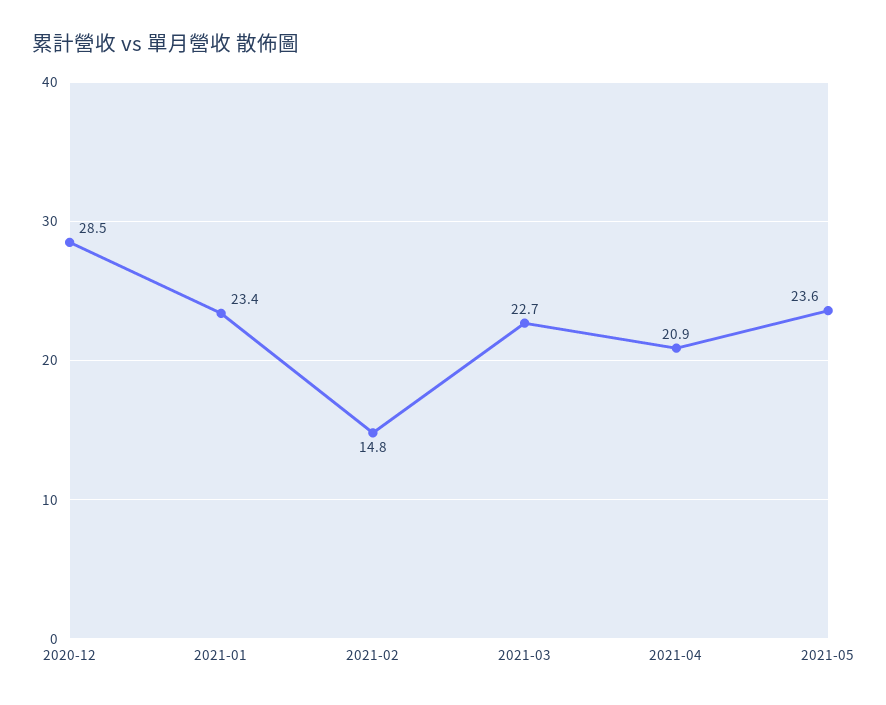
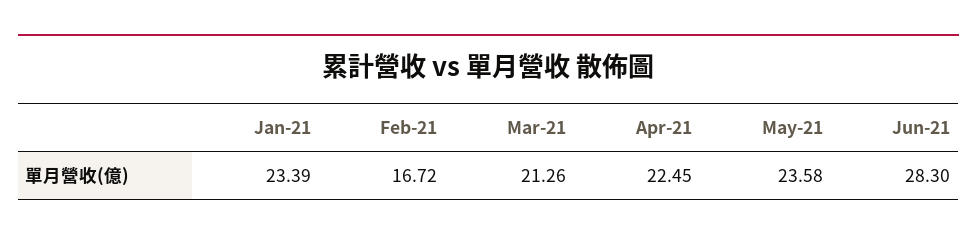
2020-12: 28.5 -> none
2021-02: 14.8 -> 16.72
2021-03: 22.7 -> 21.26
2021-04: 20.9 -> 22.45
Jun-21: none -> 28.3

